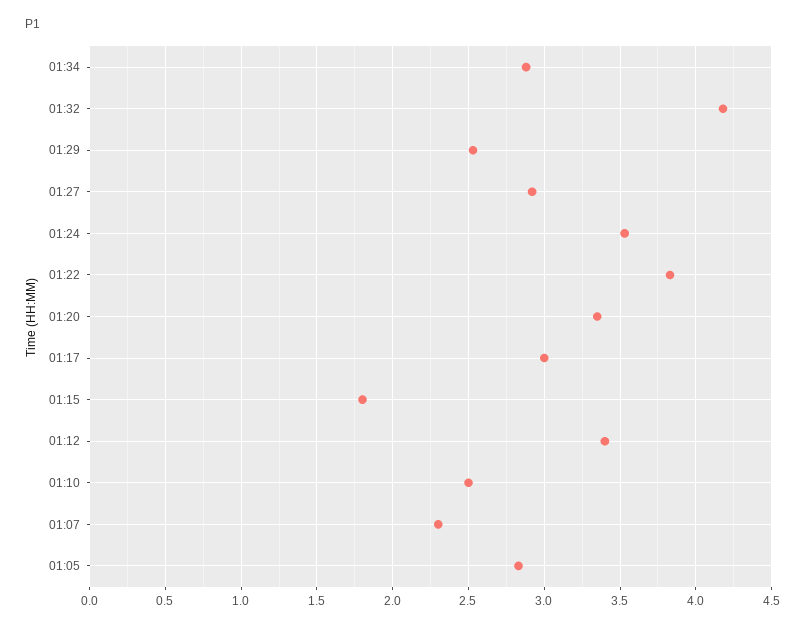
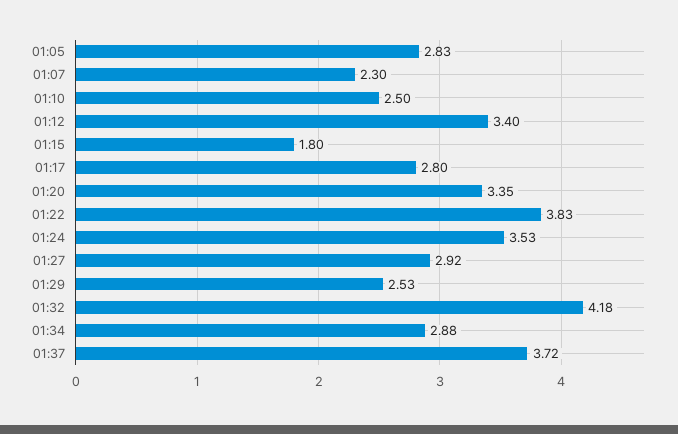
01:17: 3 -> 2.8
01:37: none -> 3.72

